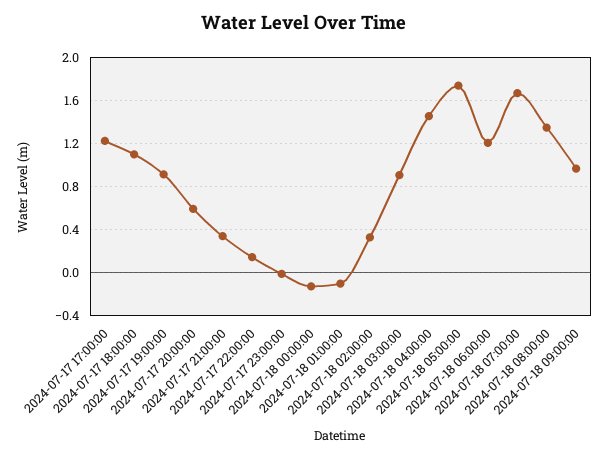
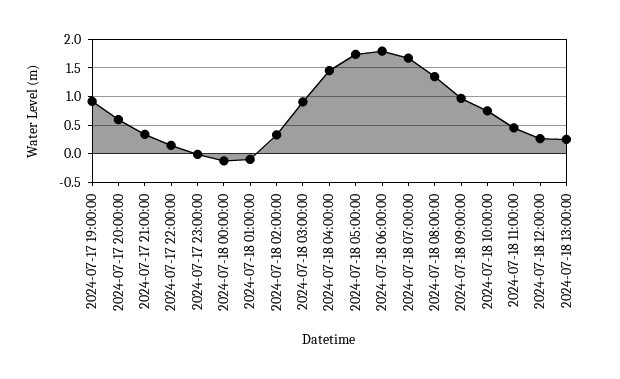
2024-07-17 17:00:00: 1.2 -> none
2024-07-17 18:00:00: 1.1 -> none
2024-07-18 06:00:00: 1.2 -> 1.75
2024-07-18 10:00:00: none -> 0.75
2024-07-18 11:00:00: none -> 0.5
2024-07-18 12:00:00: none -> 0.25
2024-07-18 13:00:00: none -> 0.25

